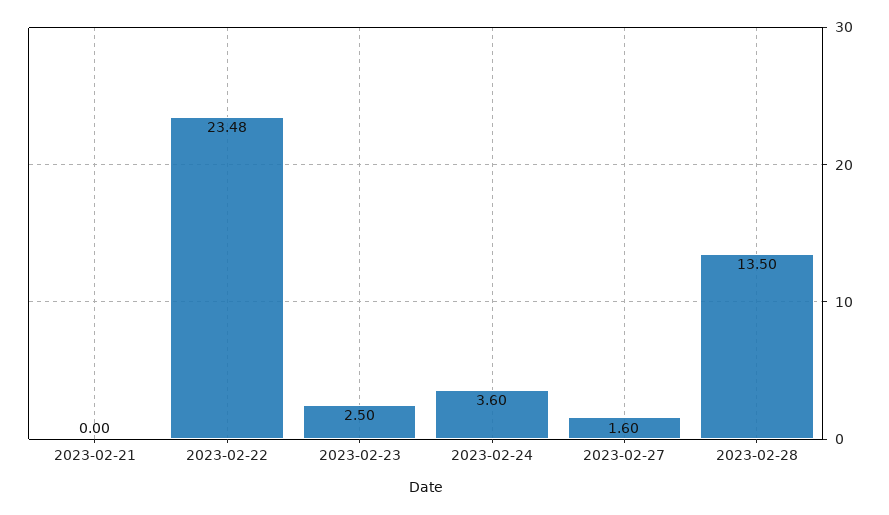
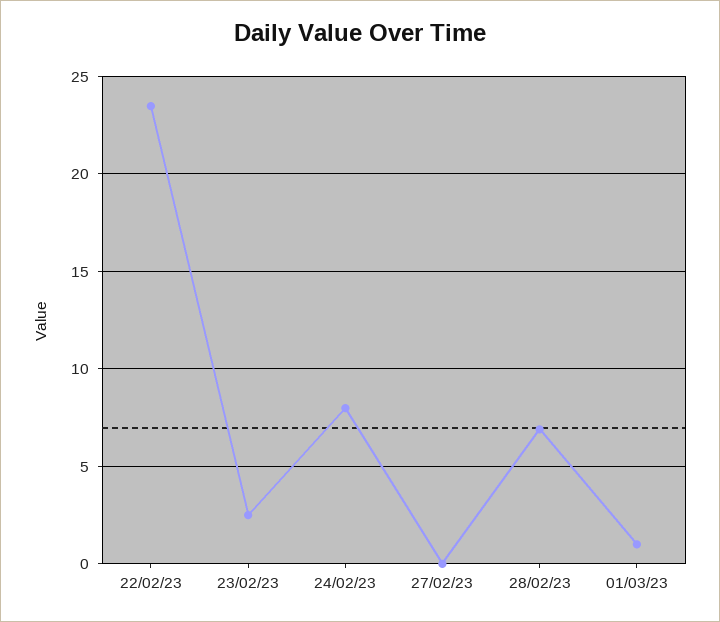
2023-02-21: 0 -> none
2023-02-24: 3.6 -> 8
2023-02-27: 1.6 -> 0
2023-02-28: 13.5 -> 7
01/03/23: none -> 1

